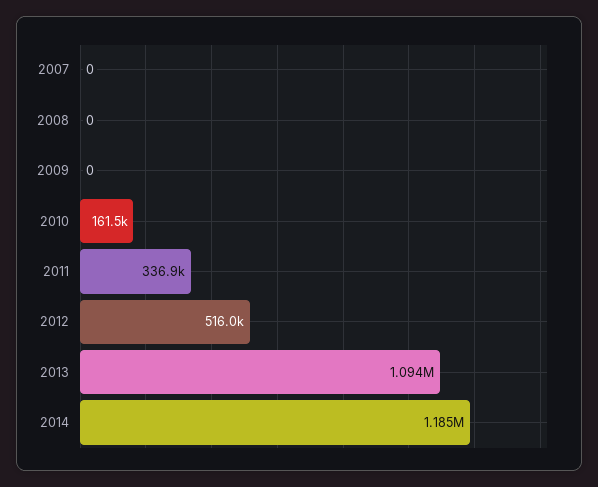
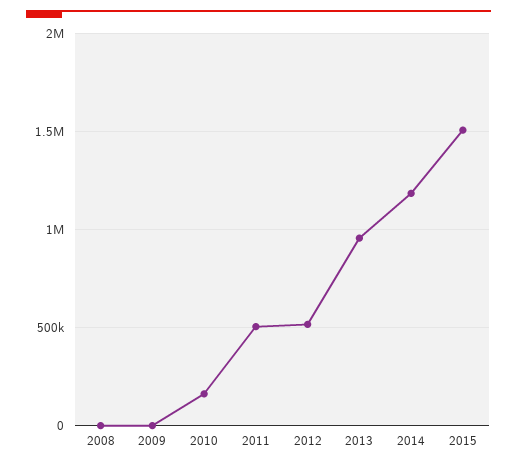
2007: 0 -> none
2011: 336900 -> 500000
2013: 1094000 -> 950000
2015: none -> 1500000

